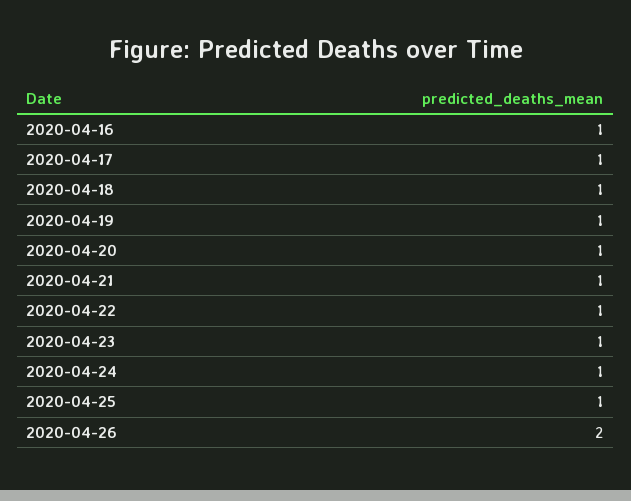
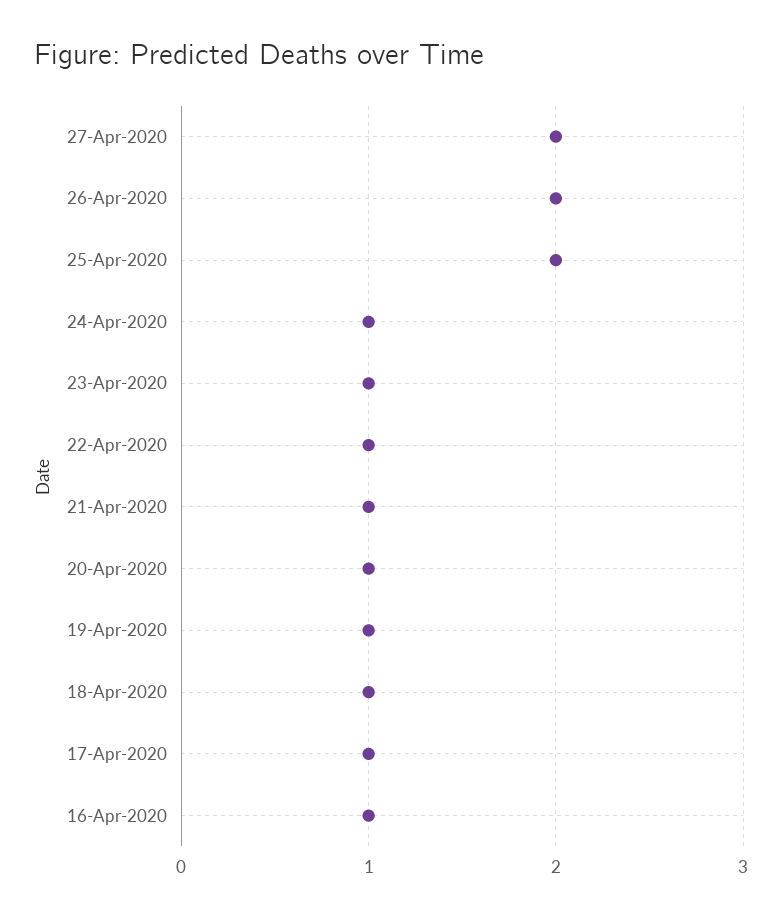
2020-04-25: 1 -> 2
27-Apr-2020: none -> 2

